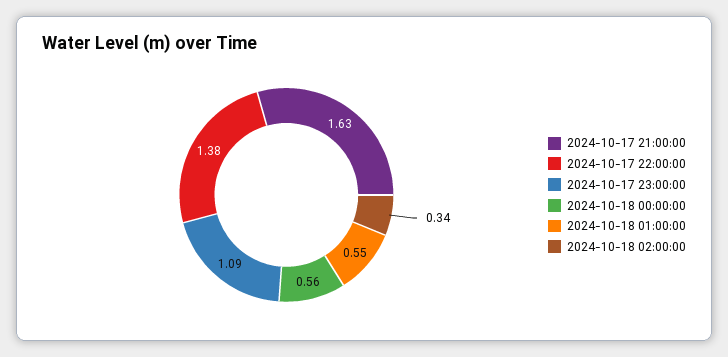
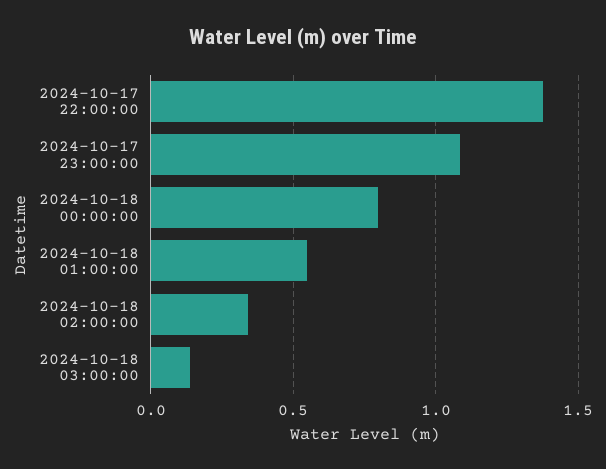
2024-10-17 21:00:00: 1.63 -> none
2024-10-18 00:00:00: 0.56 -> 0.8
2024-10-18 03:00:00: none -> 0.15

